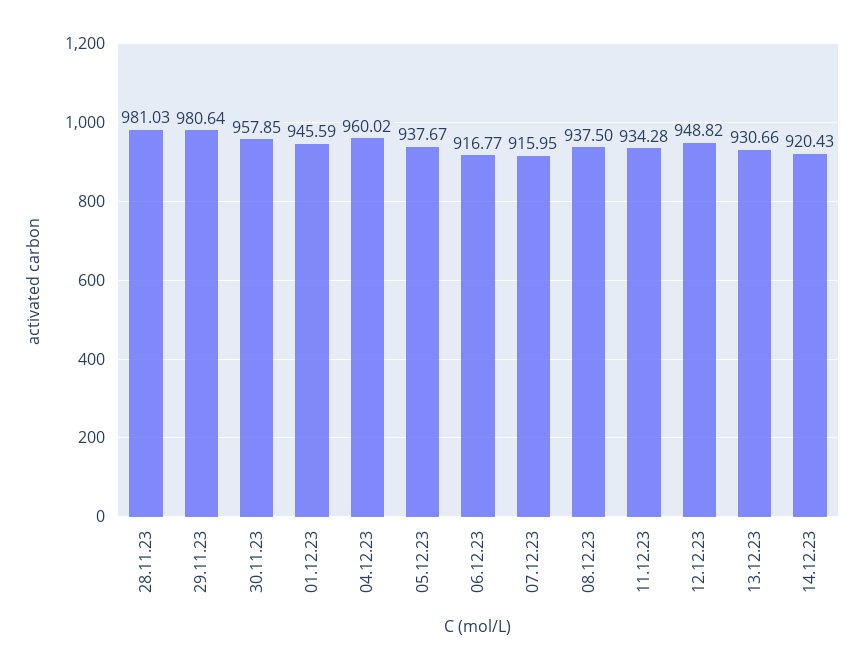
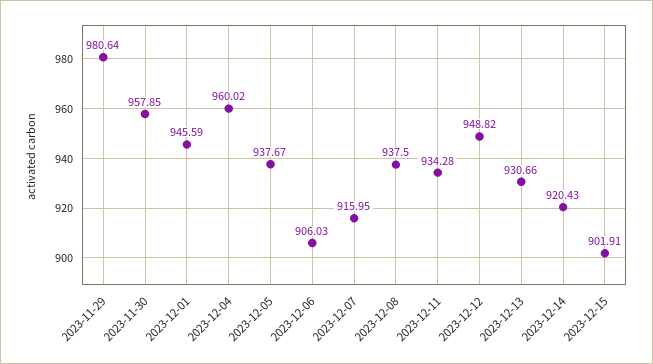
28.11.23: 981.03 -> none
06.12.23: 916.77 -> 906.03
2023-12-15: none -> 901.91

